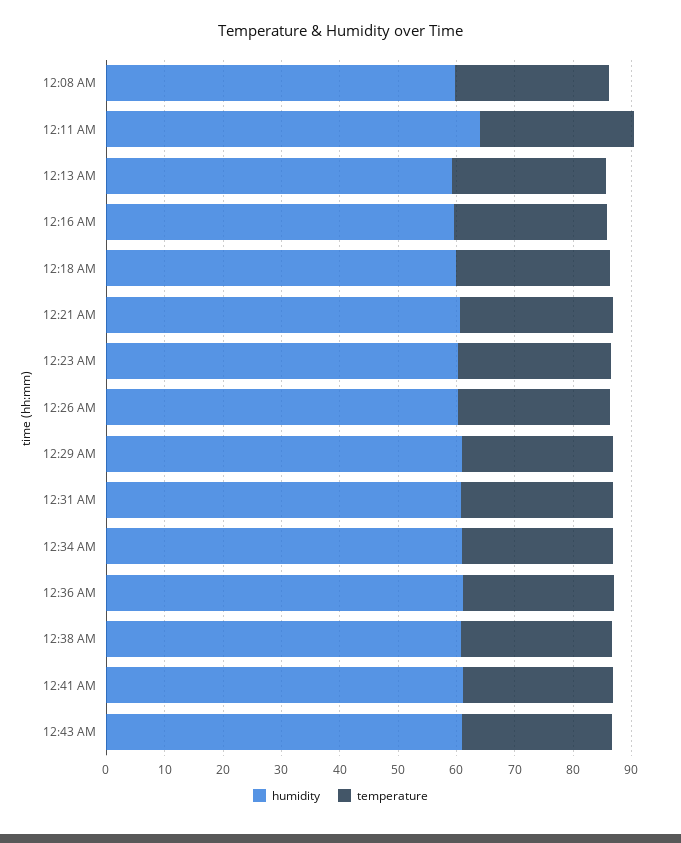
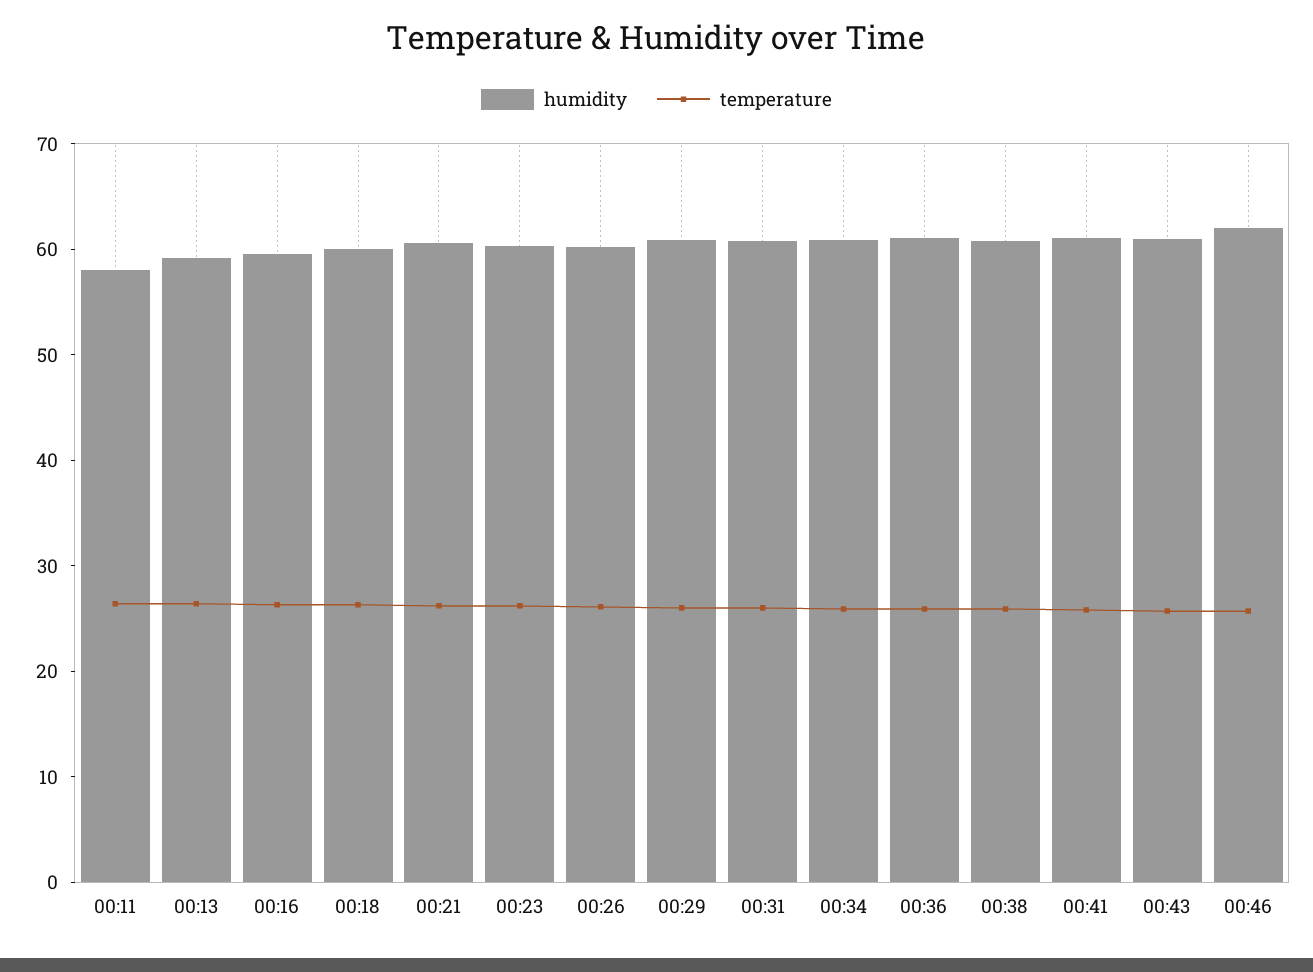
humidity, 12:08 AM: 60 -> none
temperature, 12:08 AM: 26 -> none
humidity, 12:11 AM: 64 -> 58
humidity, 00:46: none -> 62
temperature, 00:46: none -> 26

